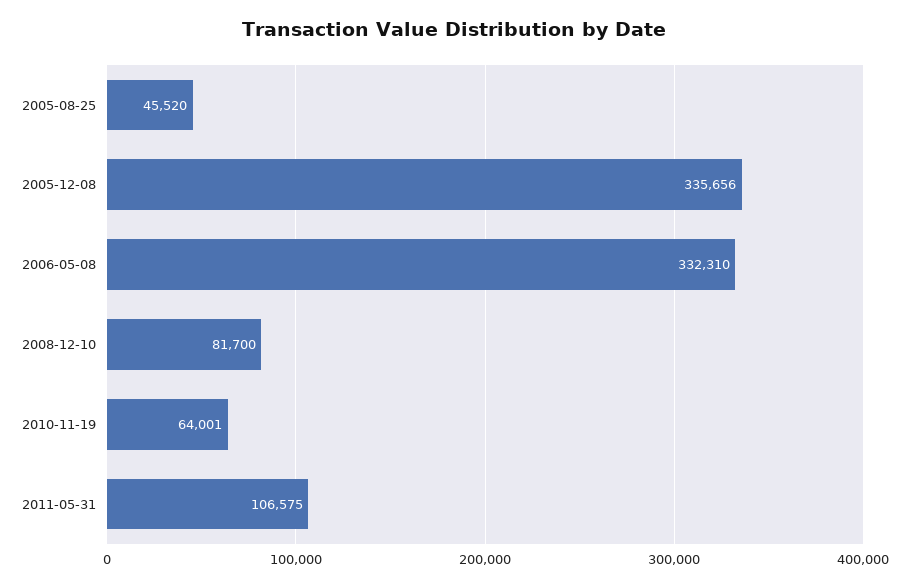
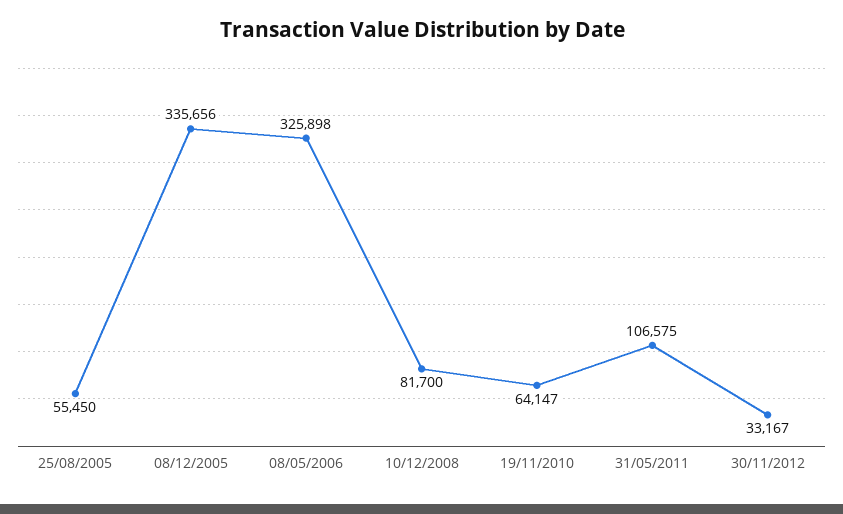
2005-08-25: 45520 -> 55450
2006-05-08: 332310 -> 325898
2010-11-19: 64001 -> 64147
30/11/2012: none -> 33167

